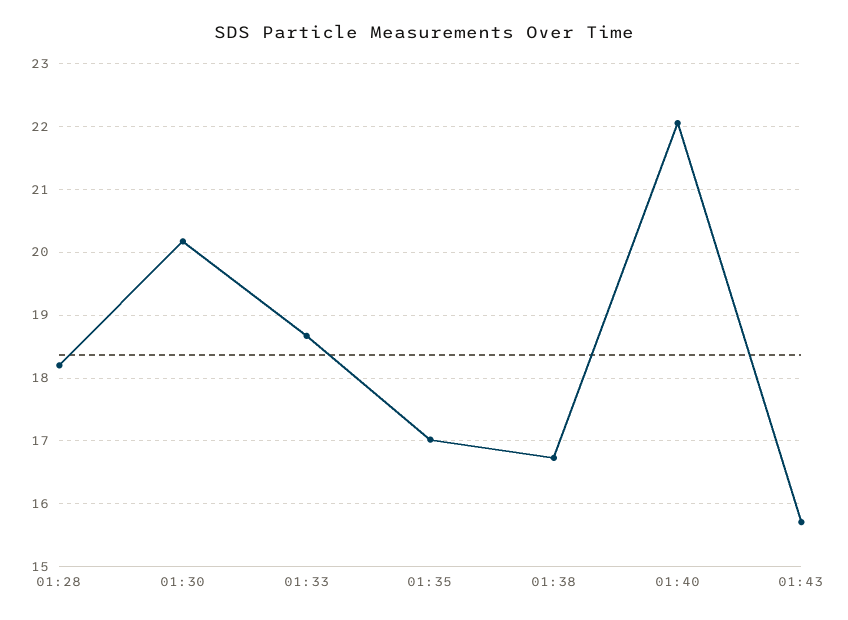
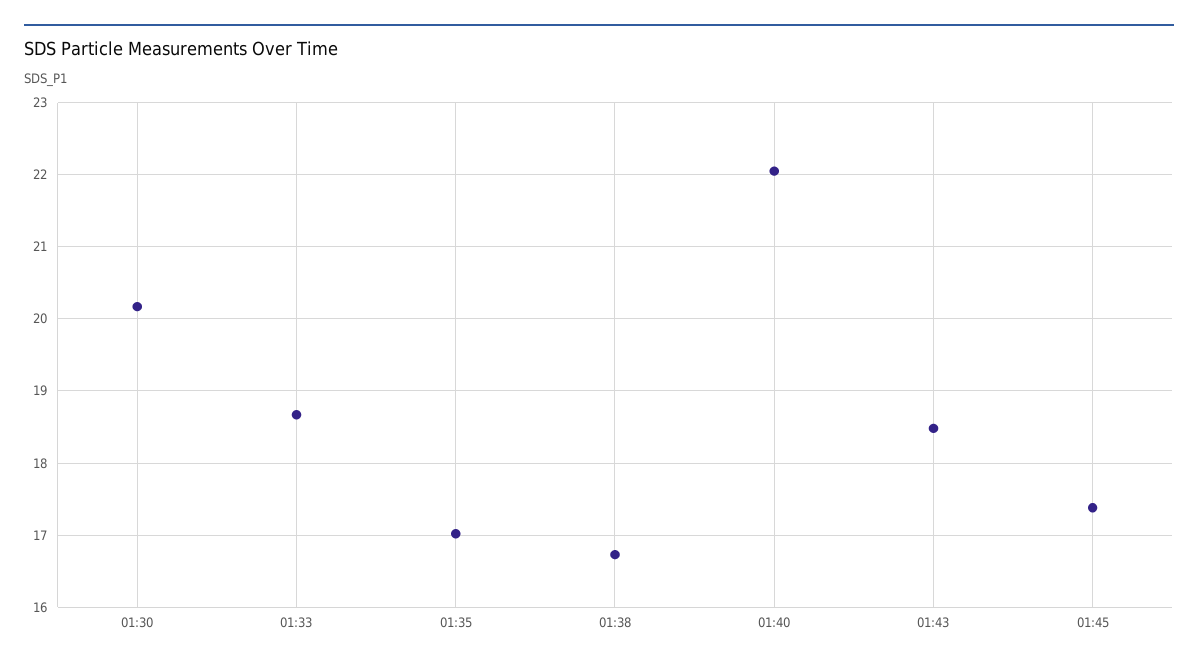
01:28: 18.2 -> none
01:43: 15.7 -> 18.5
01:45: none -> 17.4

